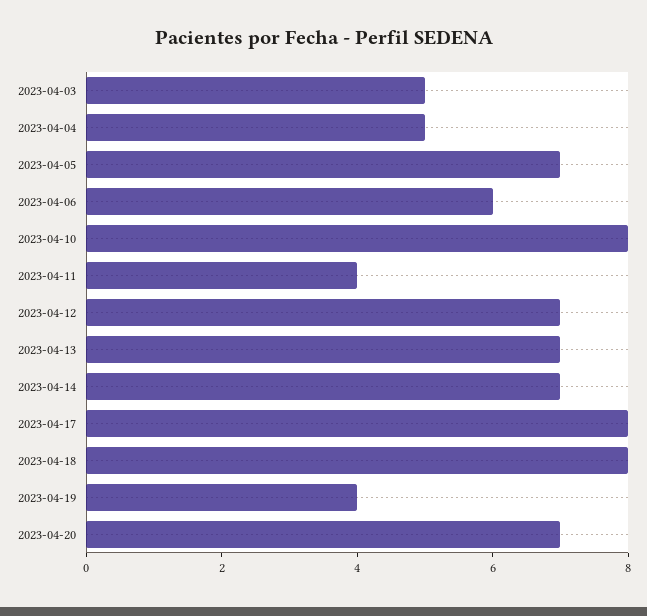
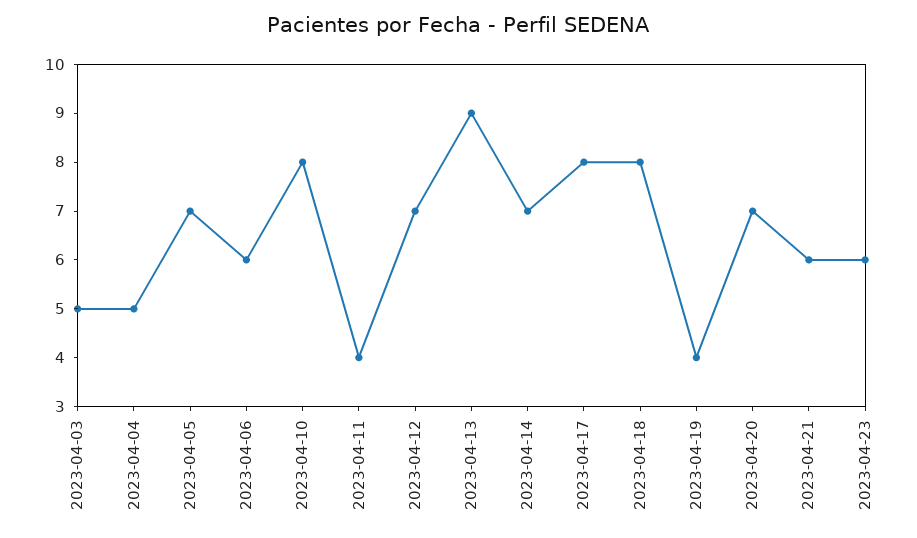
2023-04-13: 7 -> 9
2023-04-21: none -> 6
2023-04-23: none -> 6

